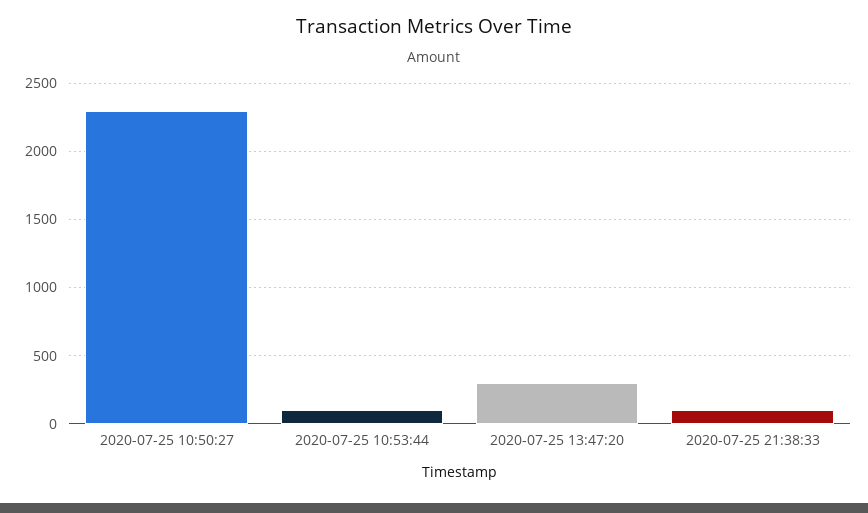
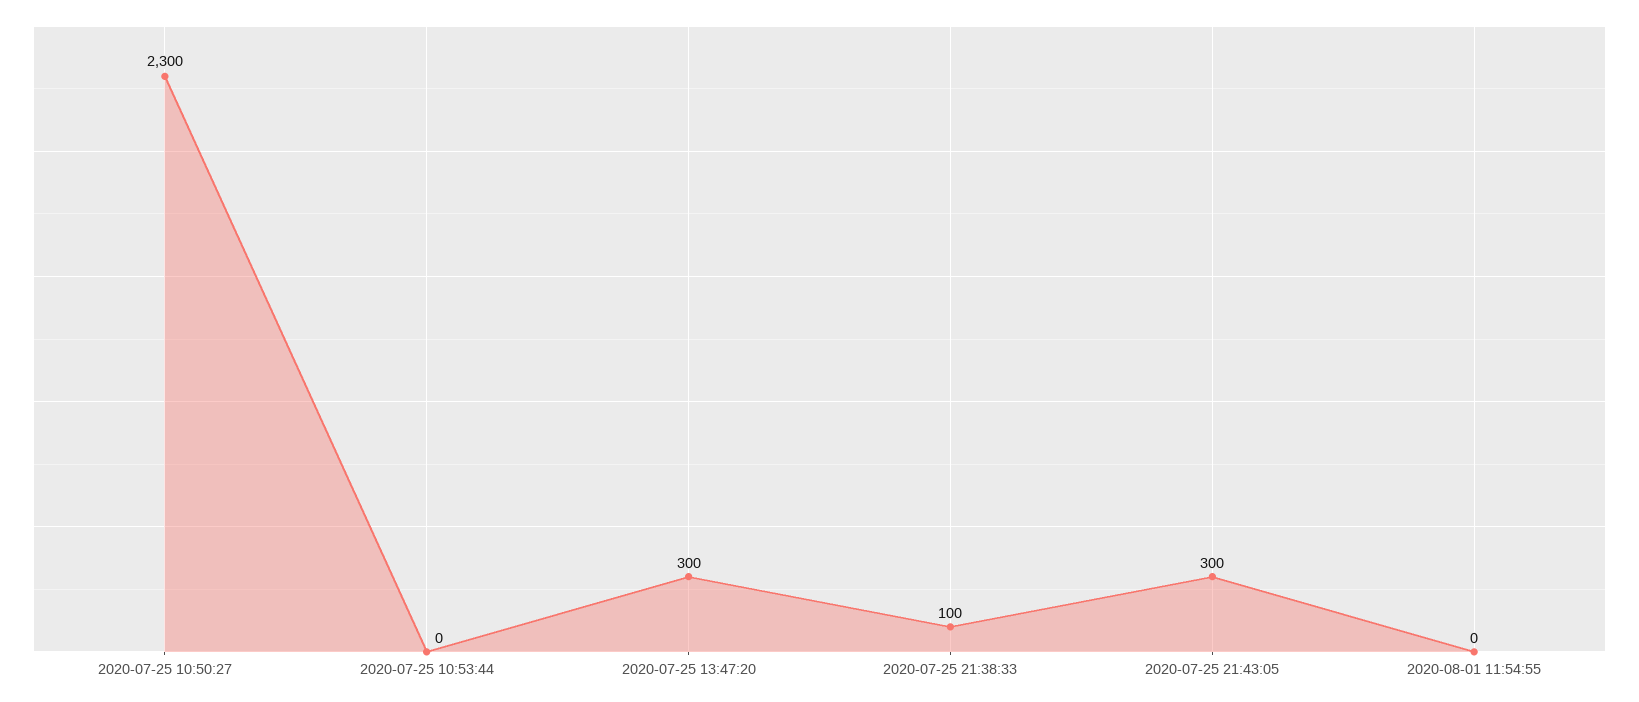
2020-07-25 10:53:44: 100 -> 0
2020-07-25 21:43:05: none -> 300
2020-08-01 11:54:55: none -> 0

